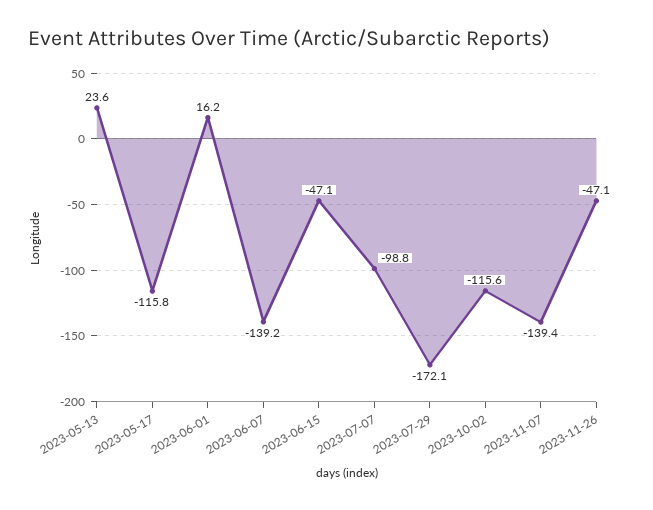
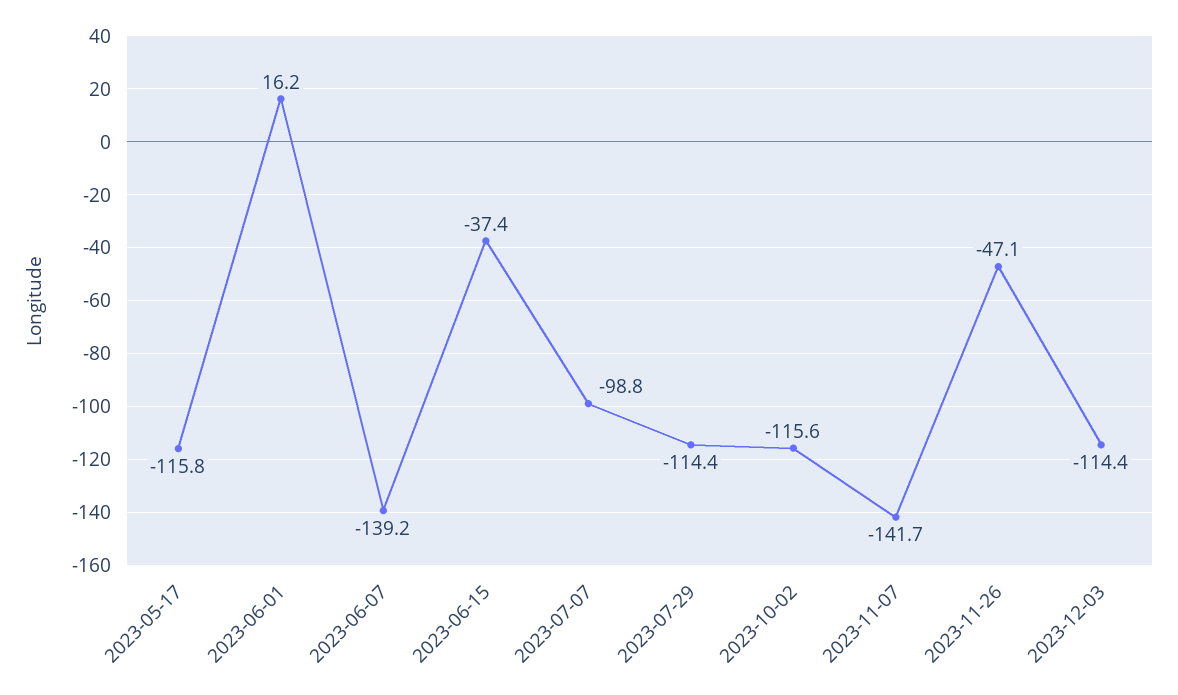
2023-05-13: 23.6 -> none
2023-06-15: -47.1 -> -37.4
2023-07-29: -172.1 -> -114.4
2023-11-07: -139.4 -> -141.7
2023-12-03: none -> -114.4

